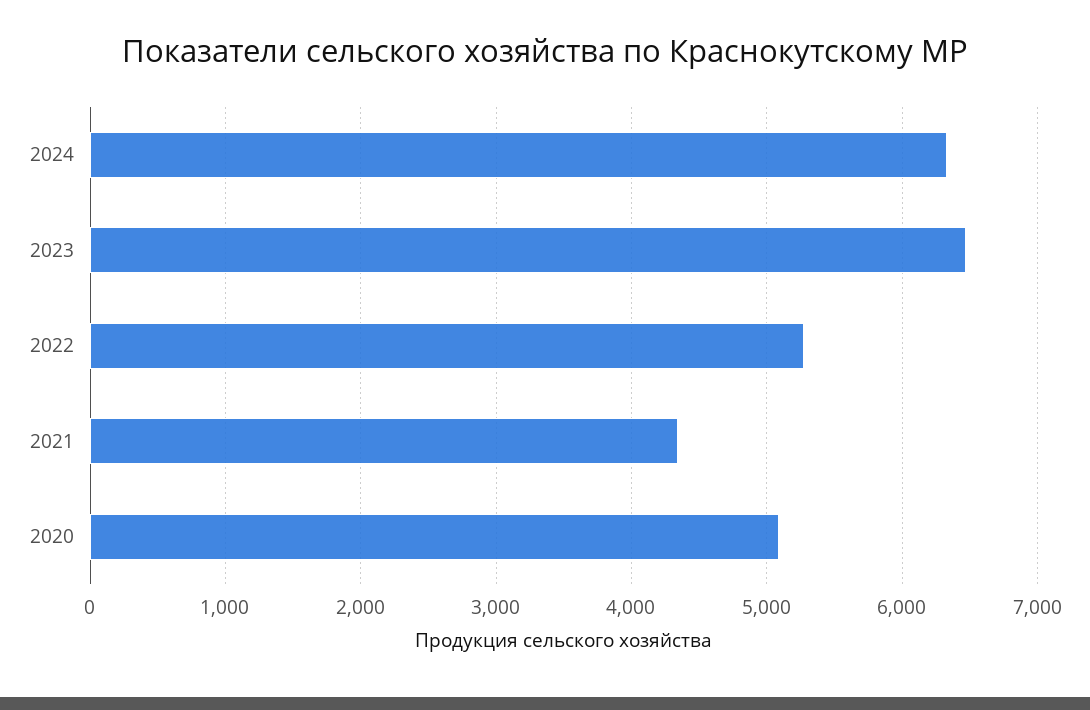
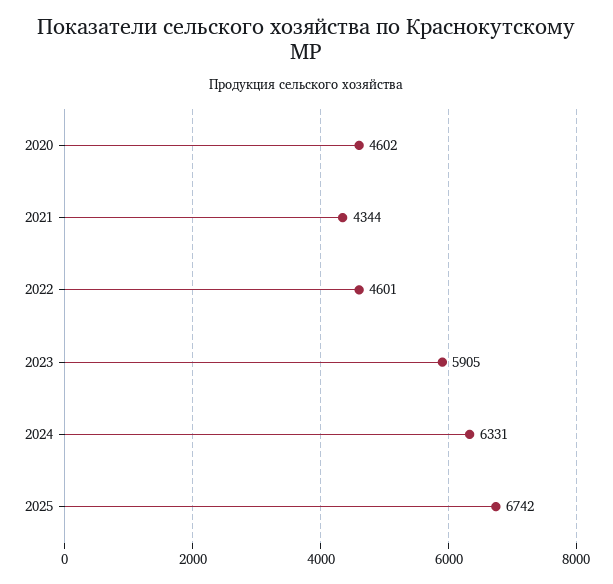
2023: 6500 -> 5905
2022: 5300 -> 4601
2020: 5100 -> 4602
2025: none -> 6742

